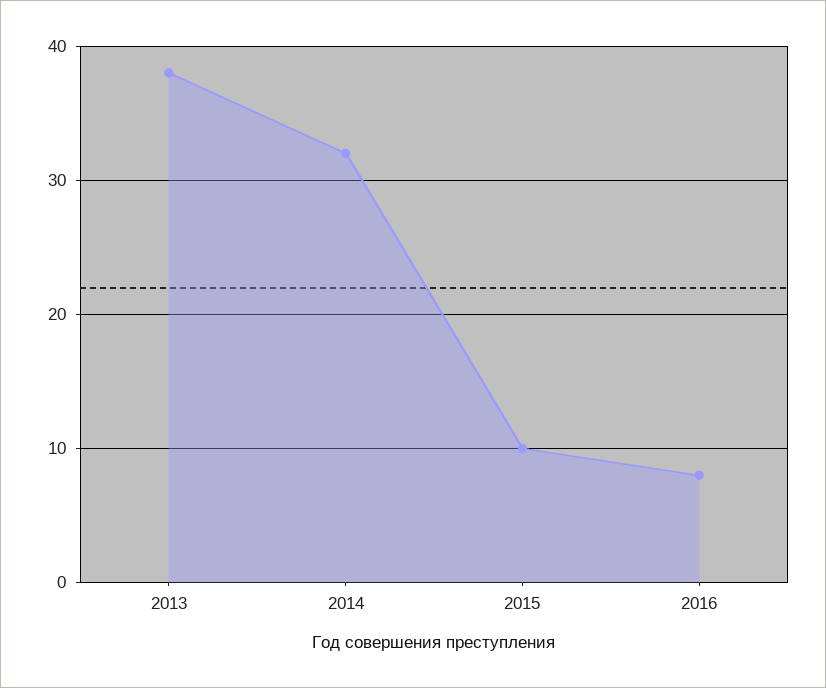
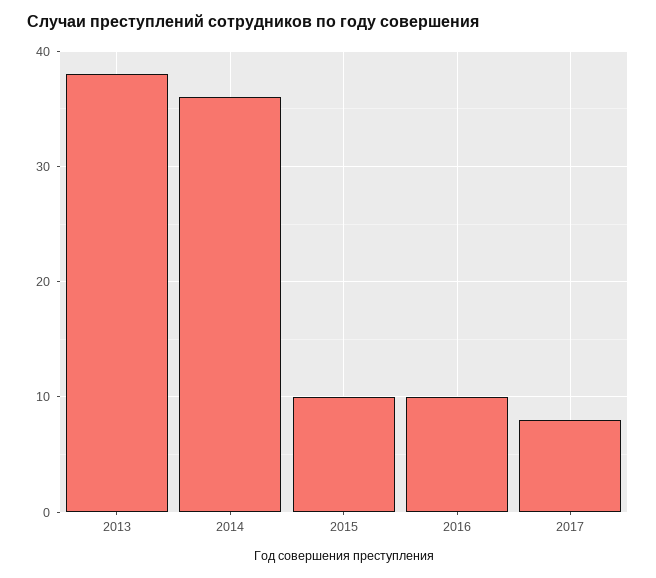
2014: 32 -> 36
2016: 8 -> 10
2017: none -> 8

